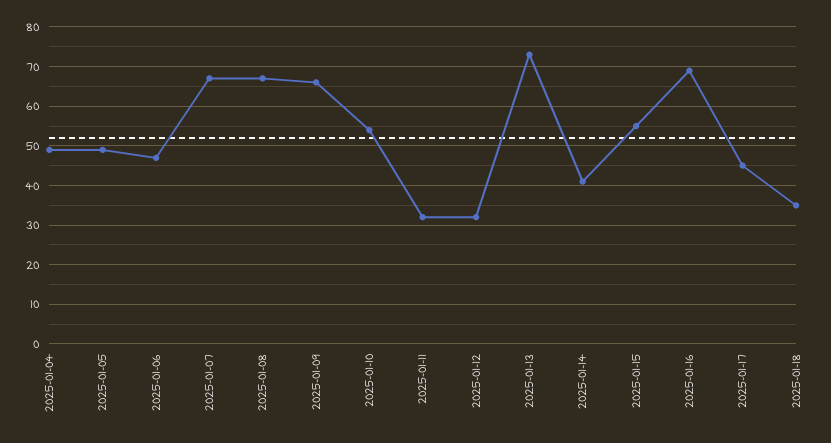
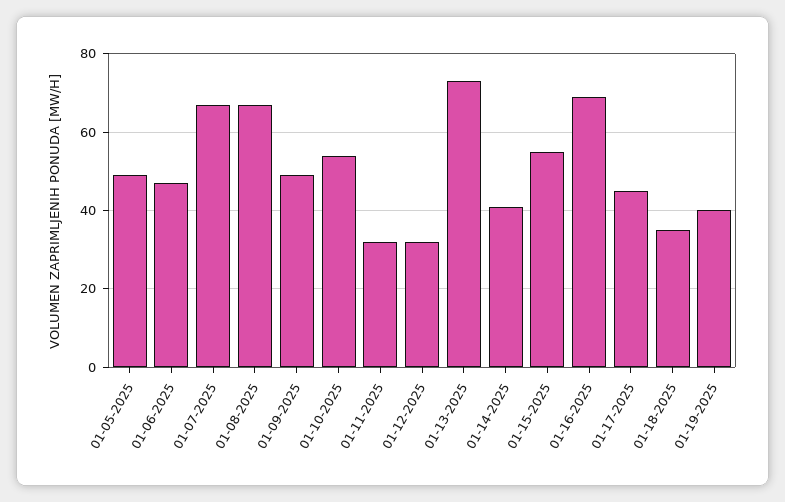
2025-01-04: 50 -> none
2025-01-09: 65 -> 50
01-19-2025: none -> 40

